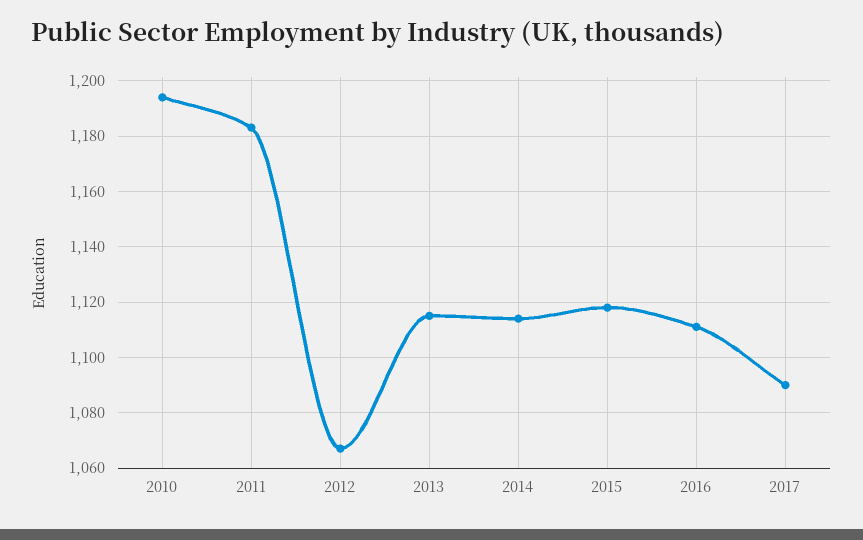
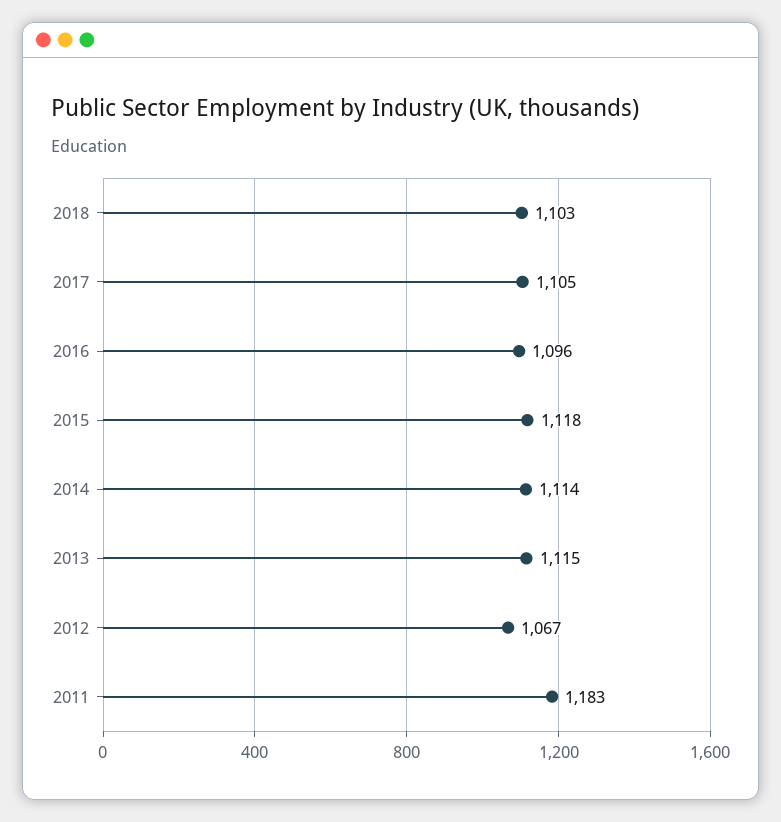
2010: 1195 -> none
2016: 1110 -> 1096
2017: 1090 -> 1105
2018: none -> 1103

